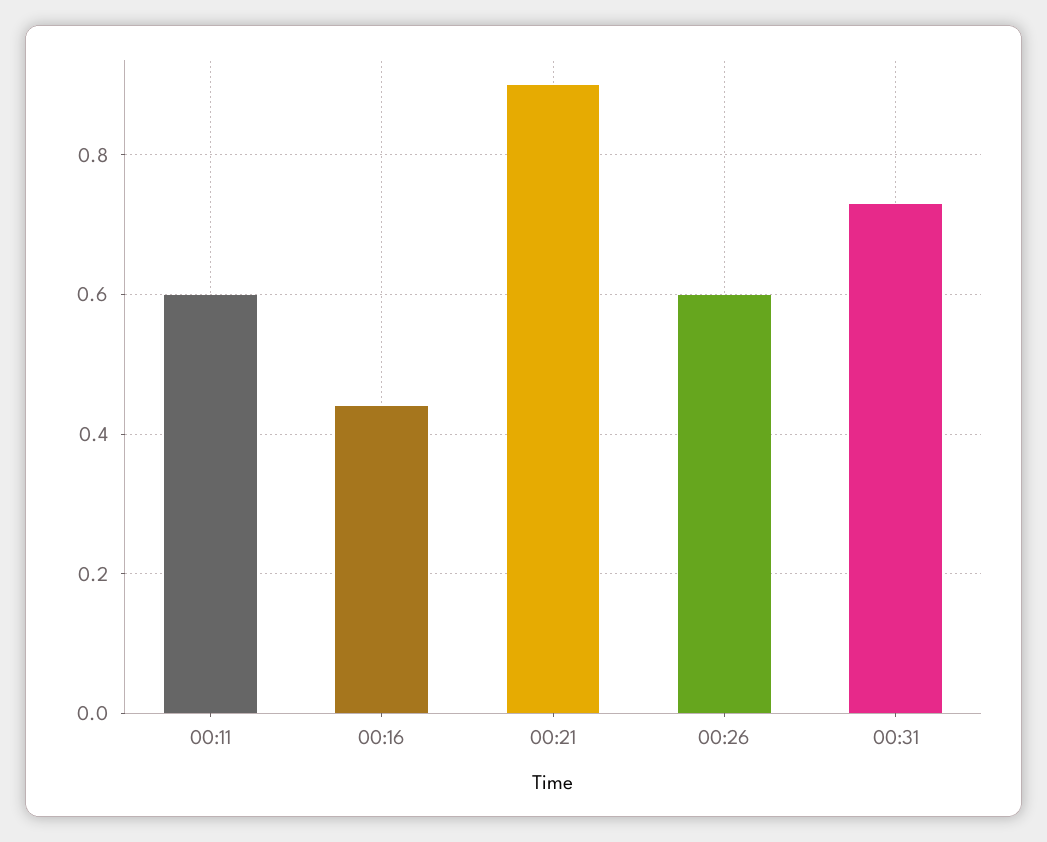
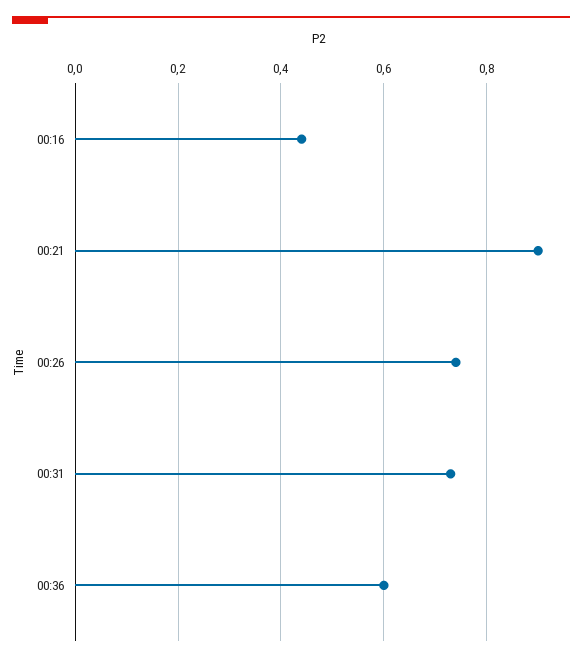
00:11: 0.6 -> none
00:26: 0.6 -> 0.75
00:36: none -> 0.6

